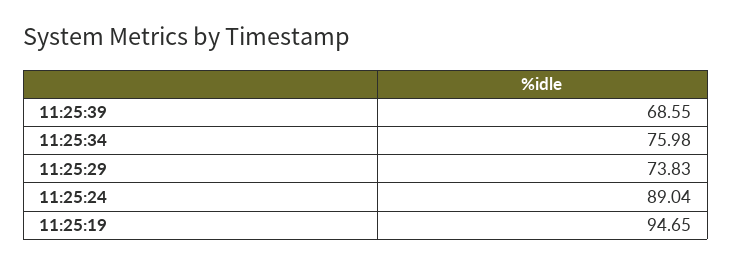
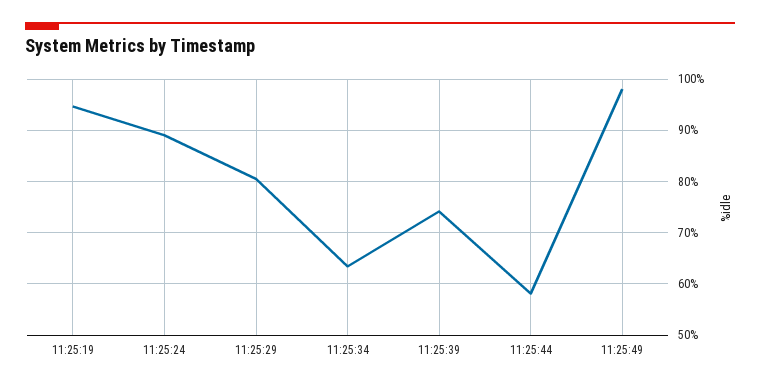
11:25:39: 68.55 -> 74
11:25:34: 75.98 -> 64
11:25:29: 73.83 -> 80
11:25:44: none -> 58
11:25:49: none -> 98

